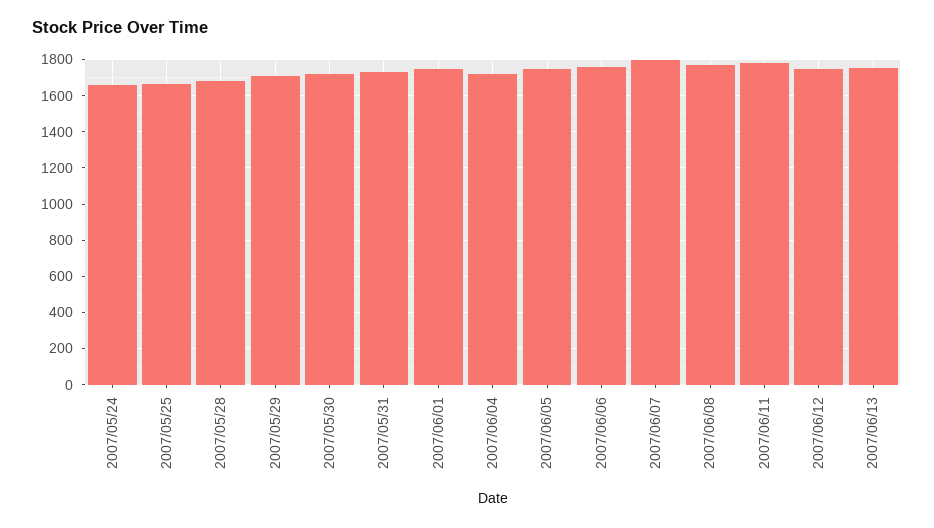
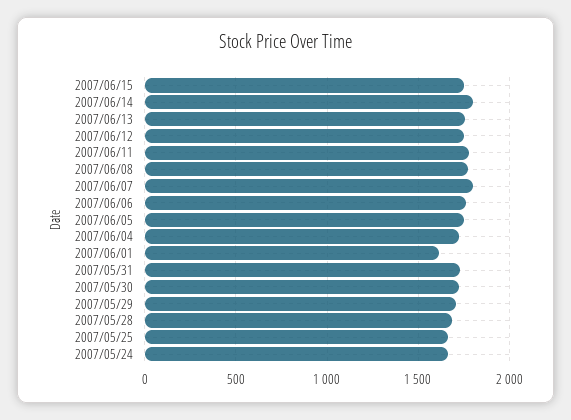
2007/06/01: 1750 -> 1600
2007/06/15: none -> 1750
2007/06/14: none -> 1800

